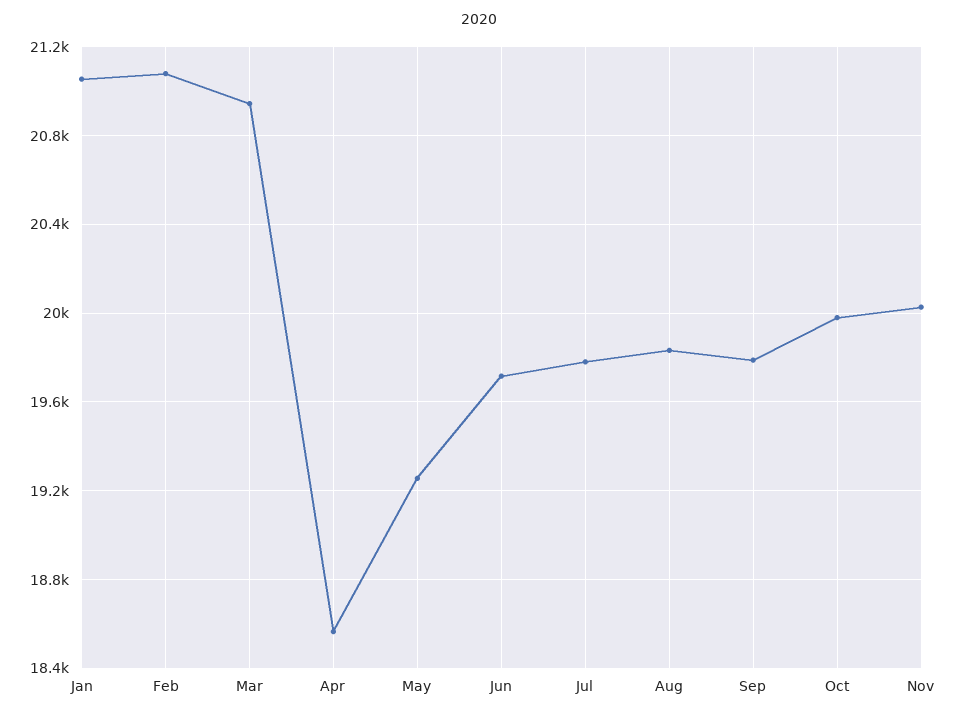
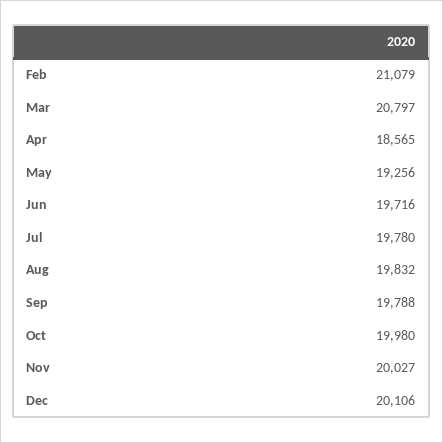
Jan: 21050 -> none
Mar: 20950 -> 20797
Dec: none -> 20106

